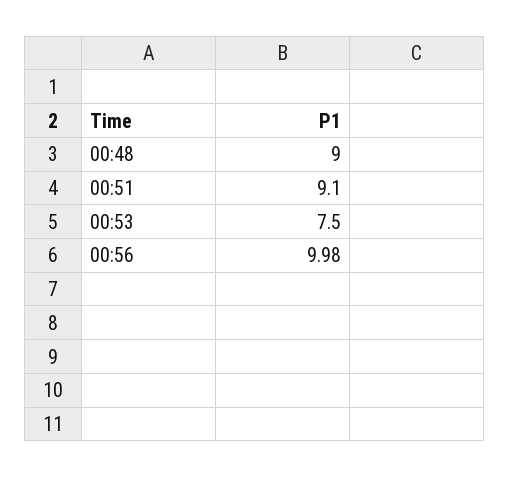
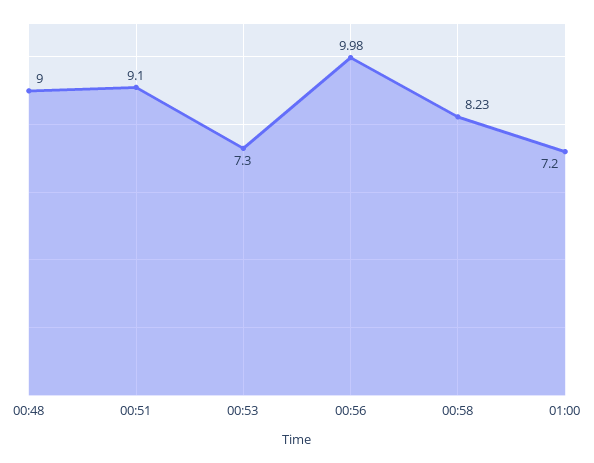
00:53: 7.5 -> 7.3
00:58: none -> 8.23
01:00: none -> 7.2

